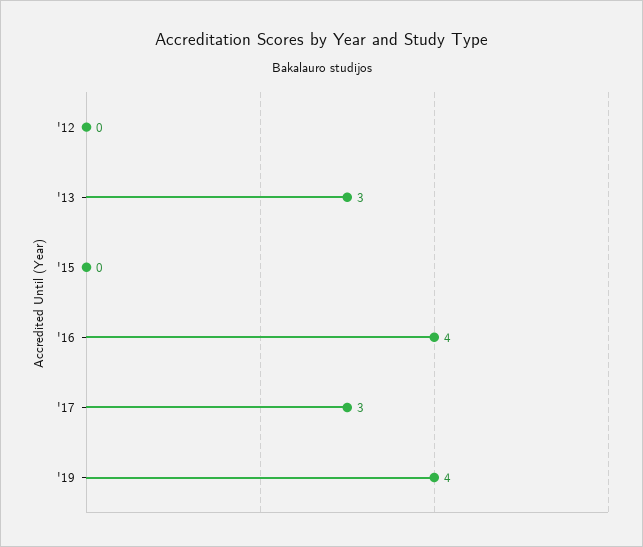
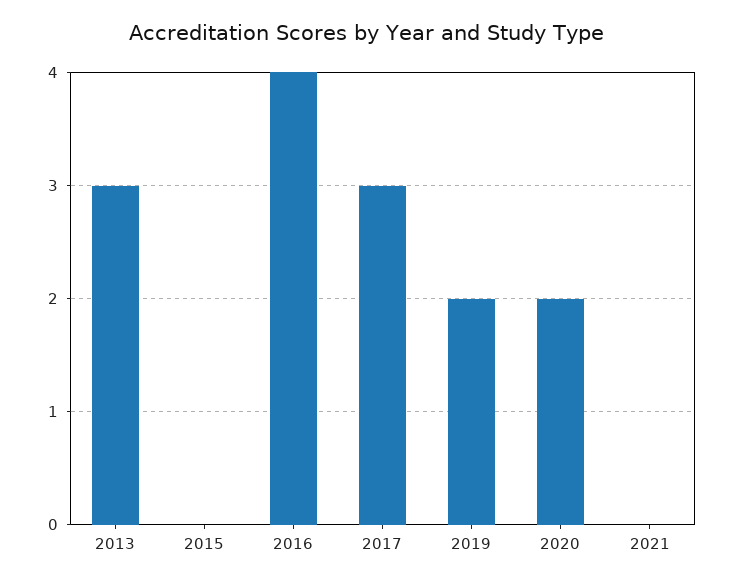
'12: 0 -> none
'19: 4 -> 2
2020: none -> 2
2021: none -> 0

